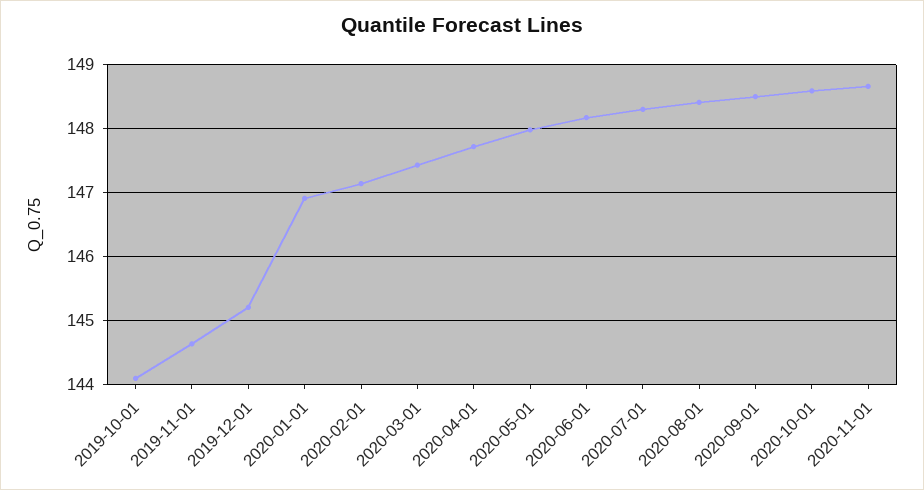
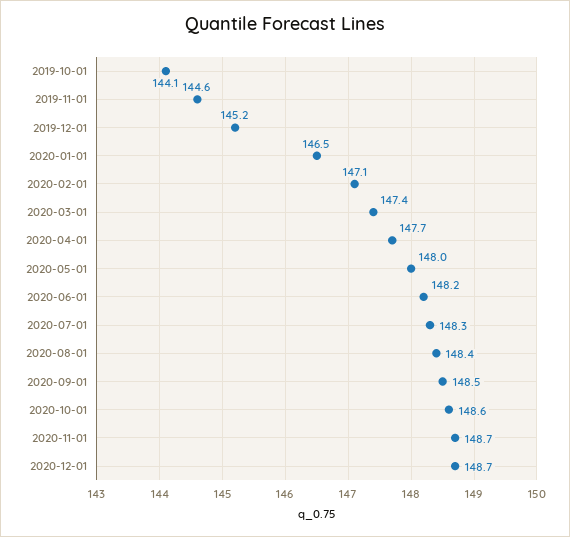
2020-01-01: 146.9 -> 146.5
2020-12-01: none -> 148.7

